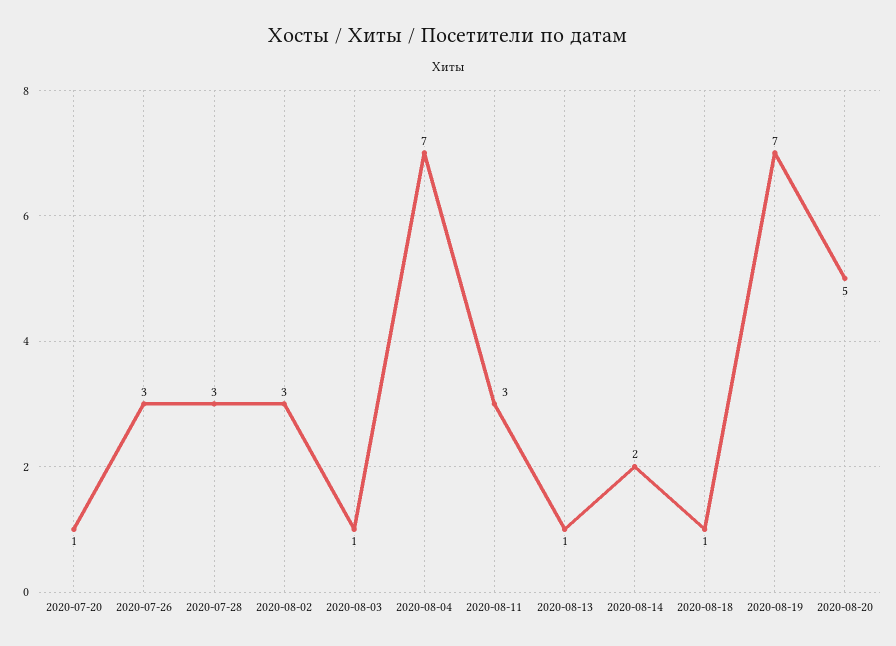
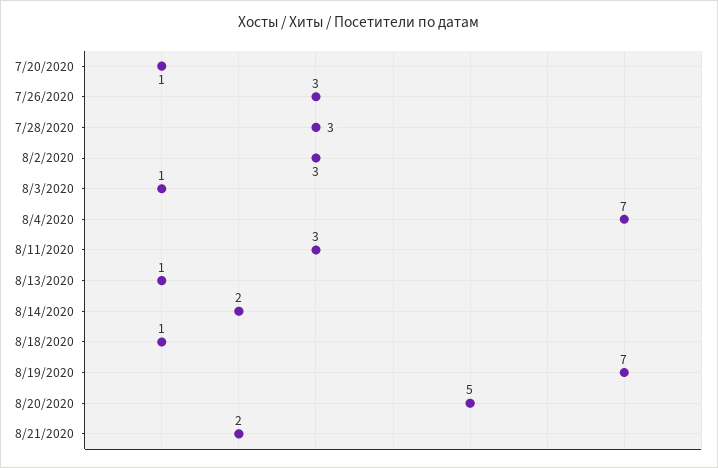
8/21/2020: none -> 2

